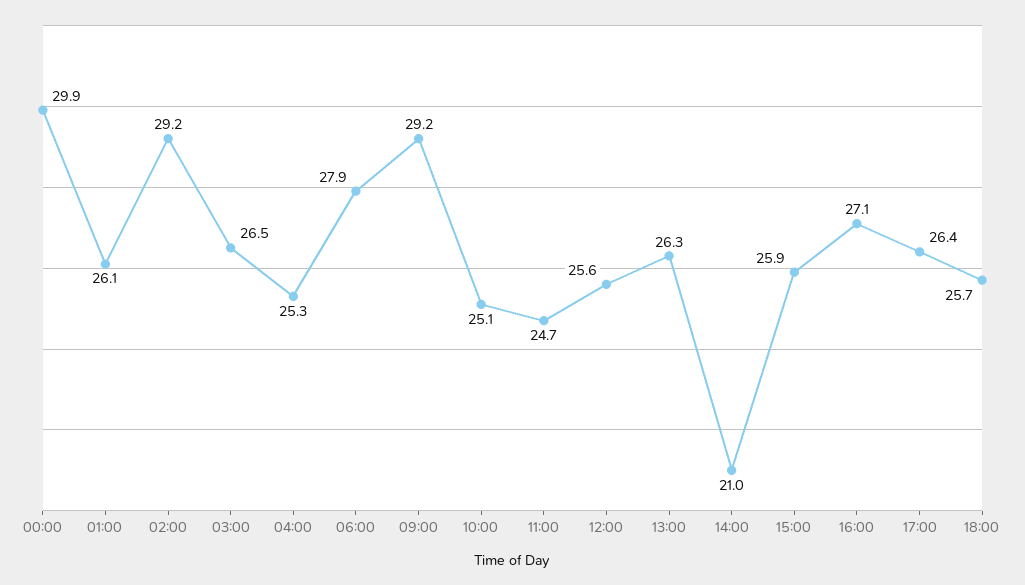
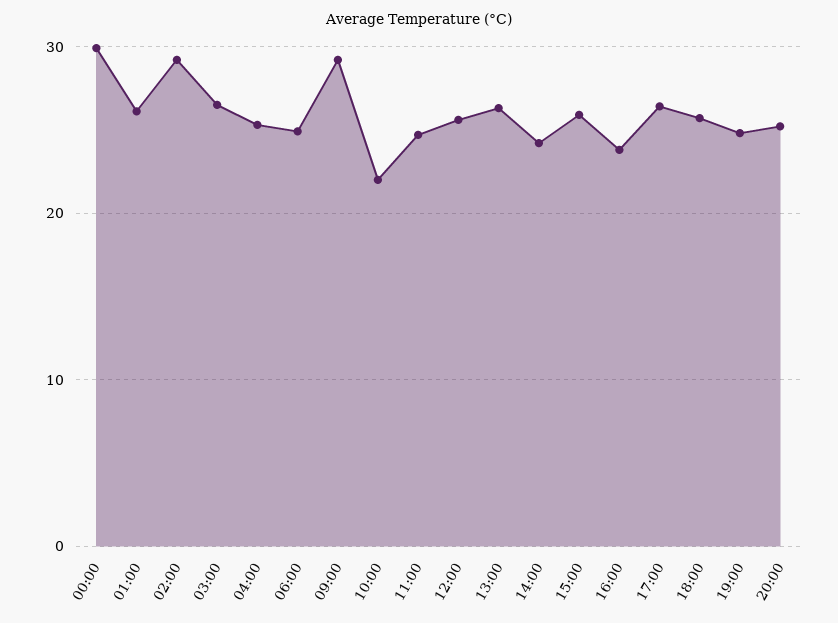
06:00: 27.9 -> 25
10:00: 25.1 -> 22
14:00: 21 -> 24
16:00: 27.1 -> 24
19:00: none -> 25
20:00: none -> 25

